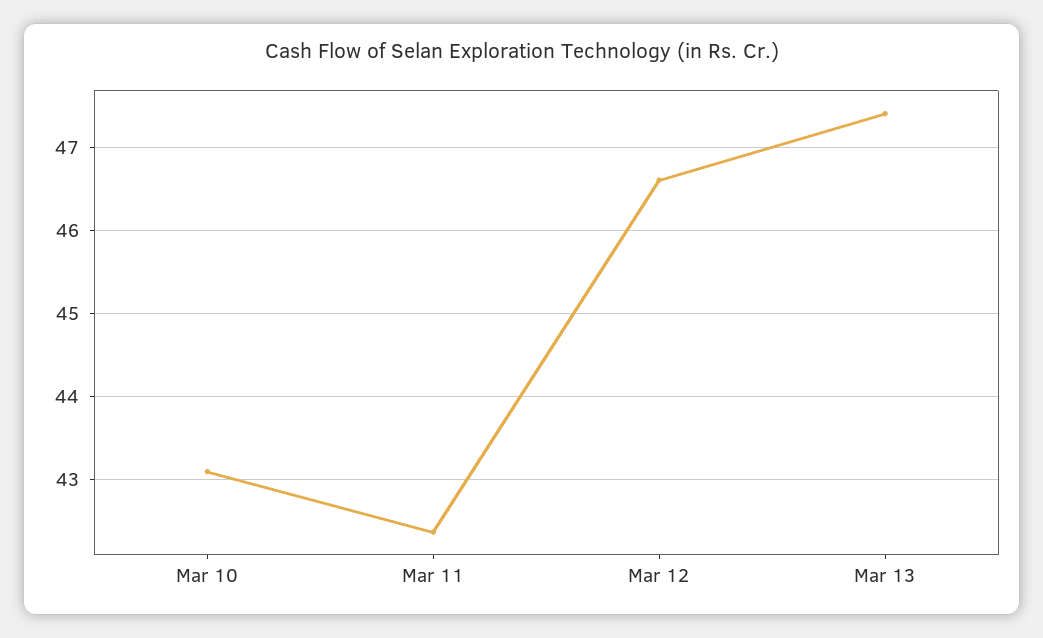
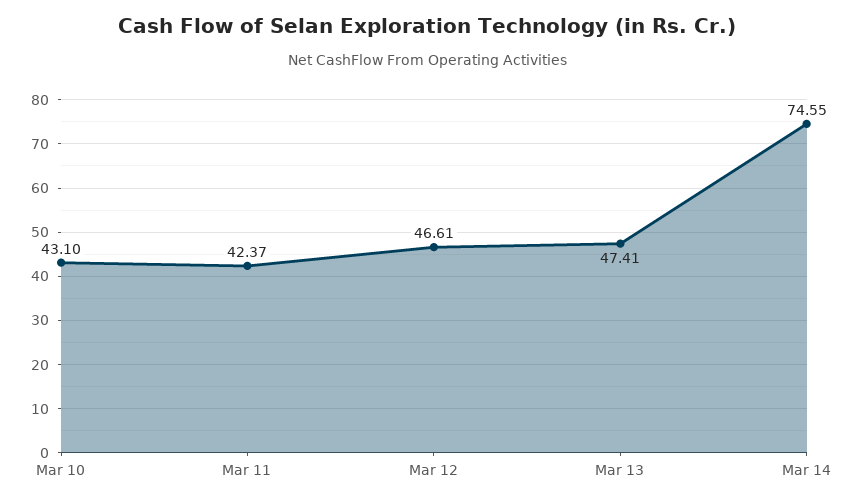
Mar 14: none -> 74.55

